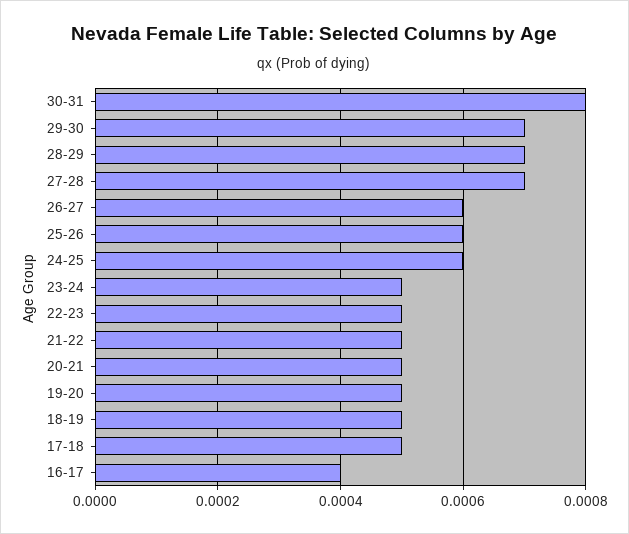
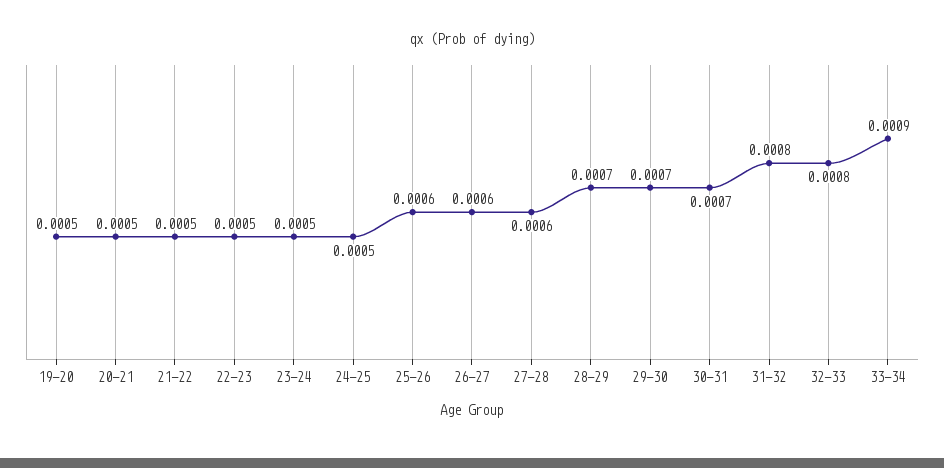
30-31: 0.0008 -> 0.0007
27-28: 0.0007 -> 0.0006
24-25: 0.0006 -> 0.0005
18-19: 0.0005 -> none
17-18: 0.0005 -> none
16-17: 0.0004 -> none
31-32: none -> 0.0008
32-33: none -> 0.0008
33-34: none -> 0.0009

